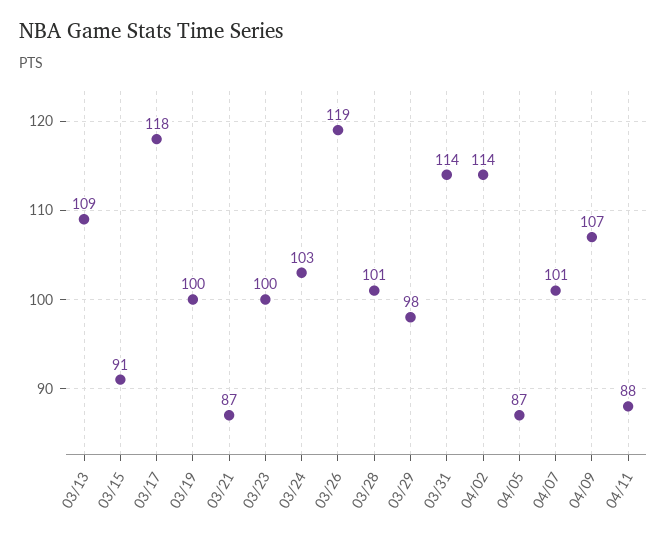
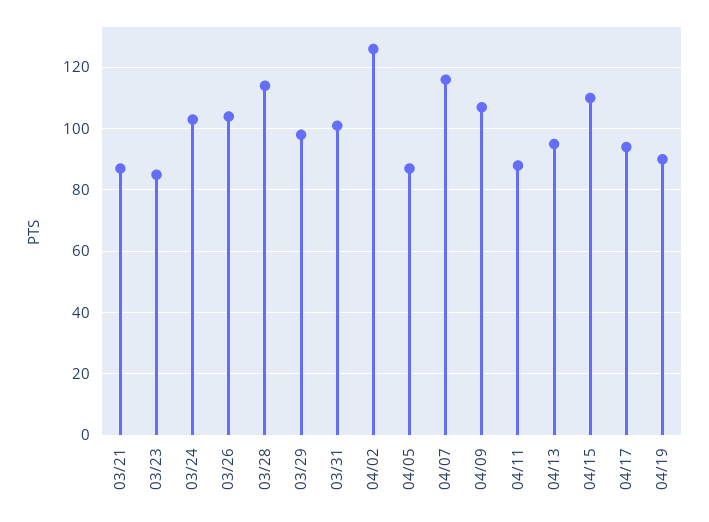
03/13: 109 -> none
03/15: 91 -> none
03/17: 118 -> none
03/19: 100 -> none
03/23: 100 -> 85
03/26: 119 -> 105
03/28: 101 -> 115
03/31: 114 -> 100
04/02: 114 -> 125
04/07: 101 -> 115
04/13: none -> 95
04/15: none -> 110
04/17: none -> 95
04/19: none -> 90

